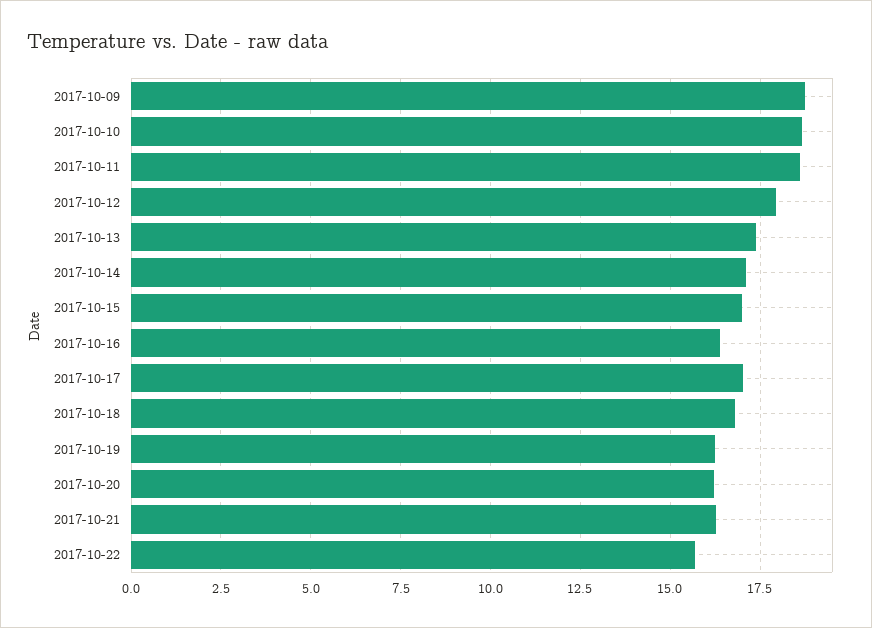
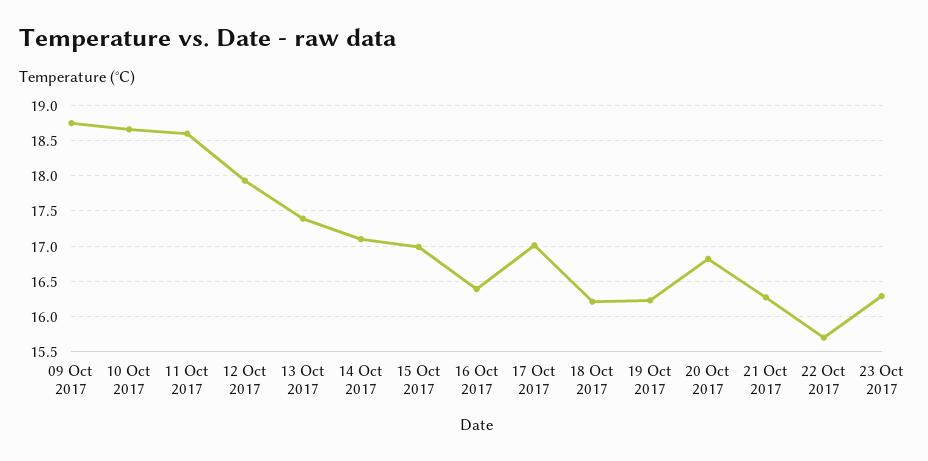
2017-10-18: 16.75 -> 16.2
2017-10-20: 16.25 -> 16.8
23 Oct 2017: none -> 16.3

